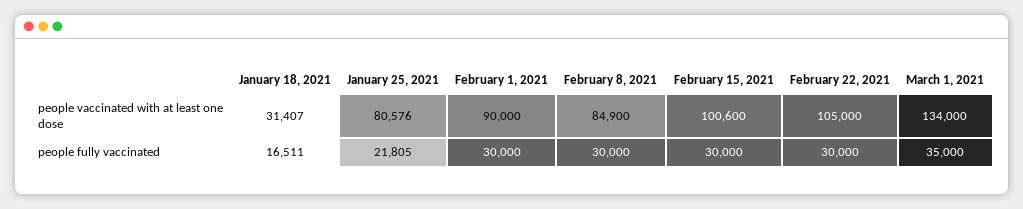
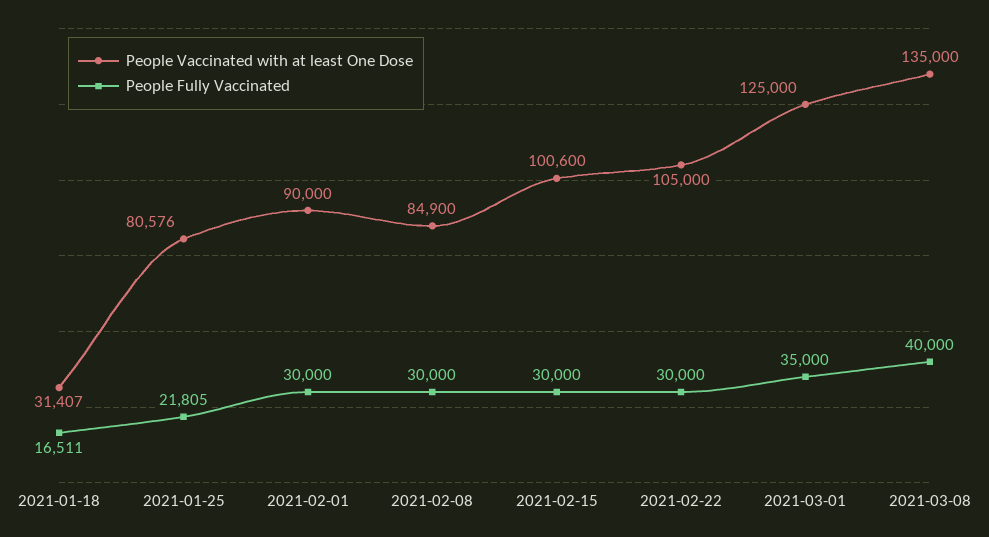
people vaccinated with at least one dose, March 1, 2021: 134000 -> 125000
people vaccinated with at least one dose, 2021-03-08: none -> 135000
people fully vaccinated, 2021-03-08: none -> 40000

